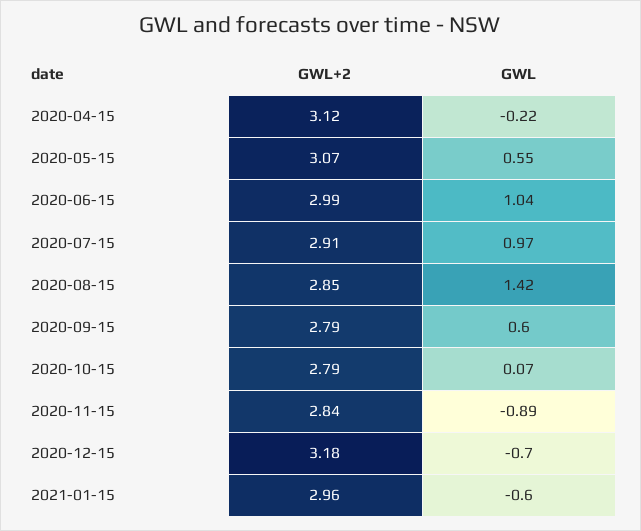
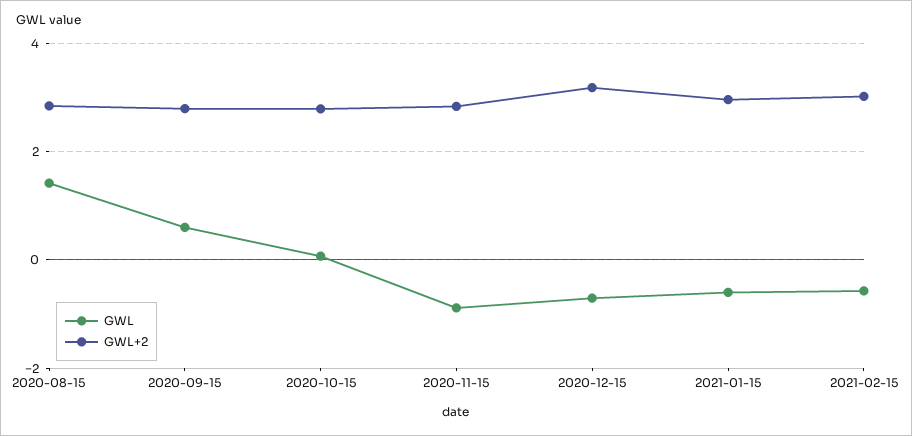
GWL+2, 2020-04-15: 3.12 -> none
GWL, 2020-04-15: -0.22 -> none
GWL+2, 2020-05-15: 3.07 -> none
GWL, 2020-05-15: 0.55 -> none
GWL+2, 2020-06-15: 2.99 -> none
GWL, 2020-06-15: 1.04 -> none
GWL+2, 2020-07-15: 2.91 -> none
GWL, 2020-07-15: 0.97 -> none
GWL, 2021-02-15: none -> -0.6
GWL+2, 2021-02-15: none -> 3

